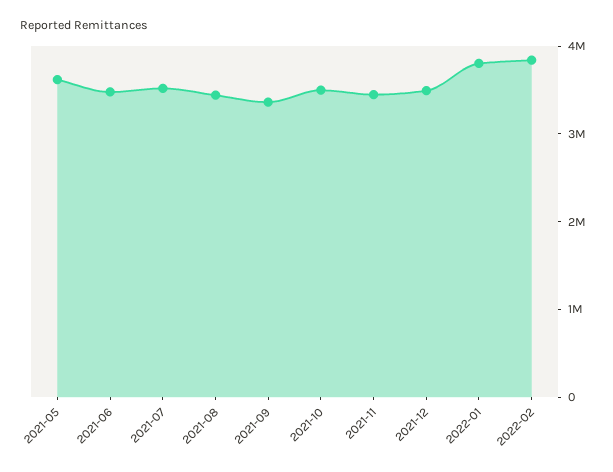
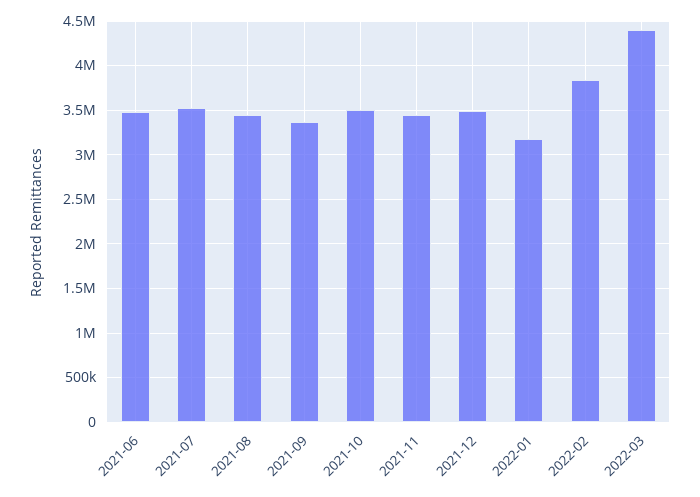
2021-05: 3600000 -> none
2022-01: 3800000 -> 3200000
2022-03: none -> 4400000

